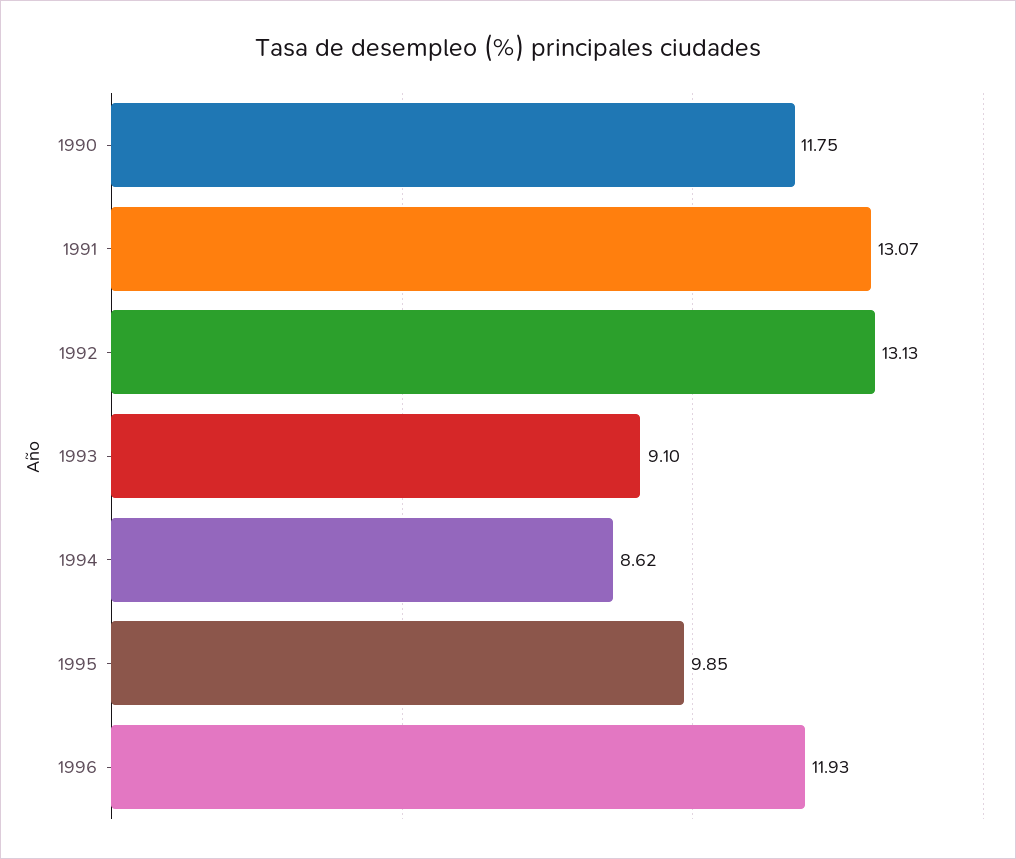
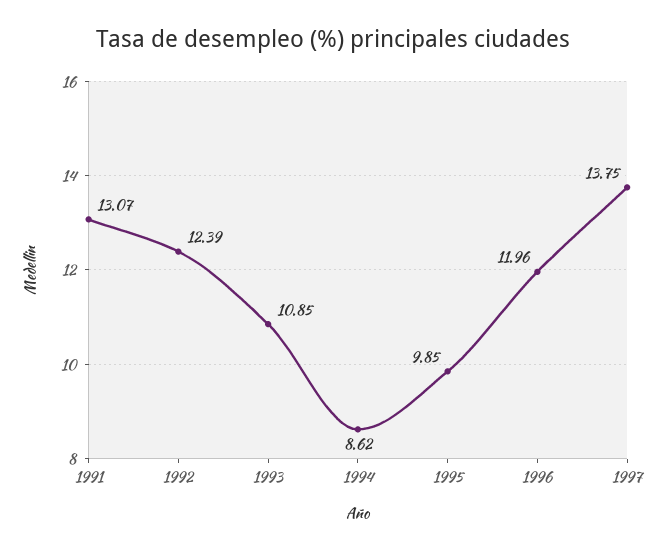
1990: 11.75 -> none
1992: 13.13 -> 12.39
1993: 9.1 -> 10.85
1996: 11.93 -> 11.96
1997: none -> 13.75

